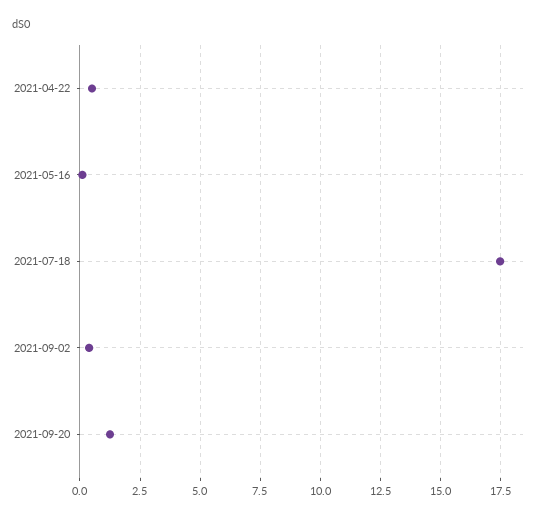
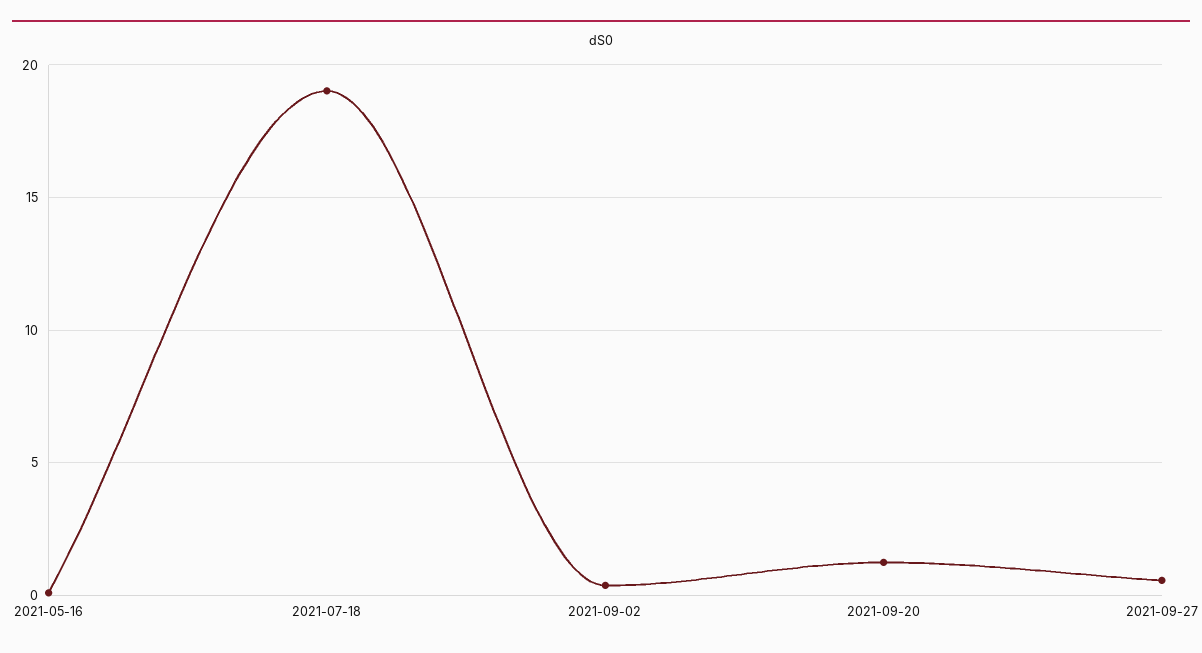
2021-04-22: 0.5 -> none
2021-07-18: 17.5 -> 19
2021-09-27: none -> 0.5

